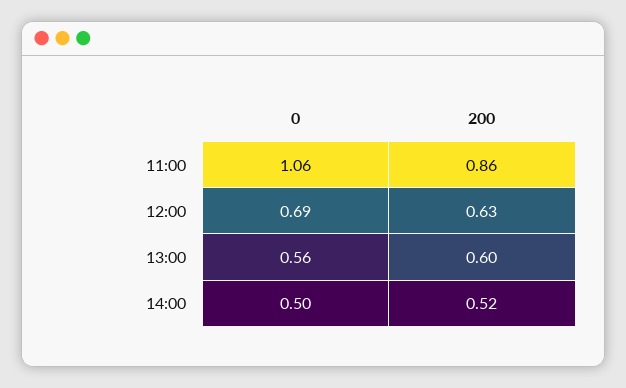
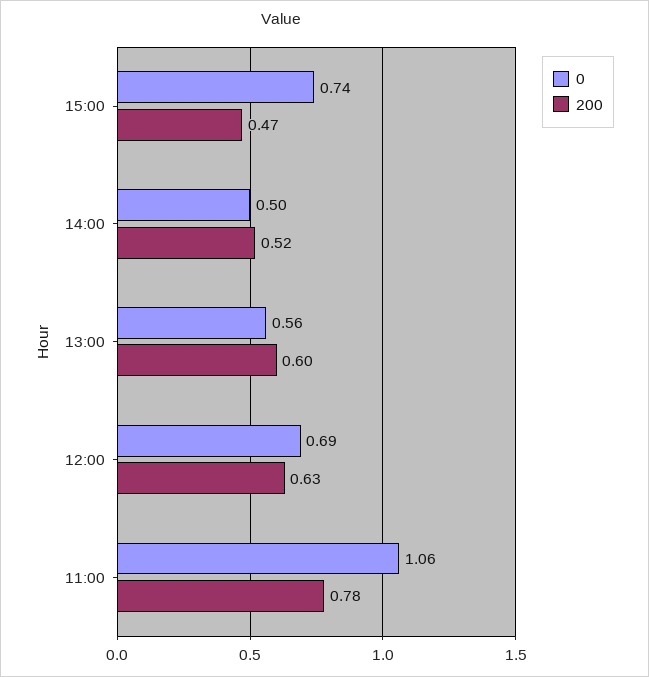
200, 11:00: 0.86 -> 0.78
0, 15:00: none -> 0.74
200, 15:00: none -> 0.47

